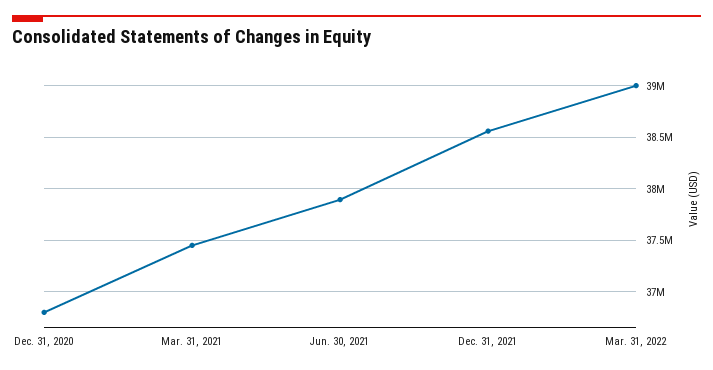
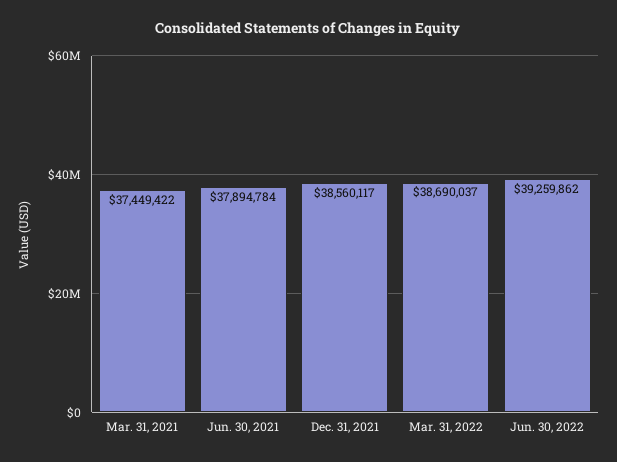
Dec. 31, 2020: 36800000 -> none
Mar. 31, 2022: 39000000 -> 38690037
Jun. 30, 2022: none -> 39259862

